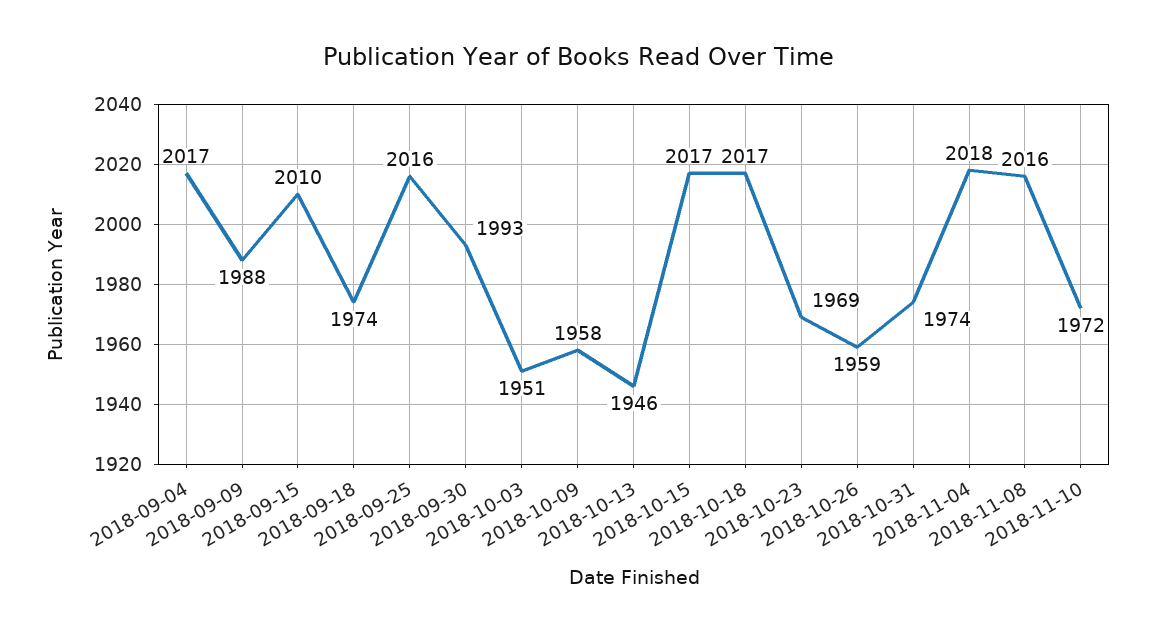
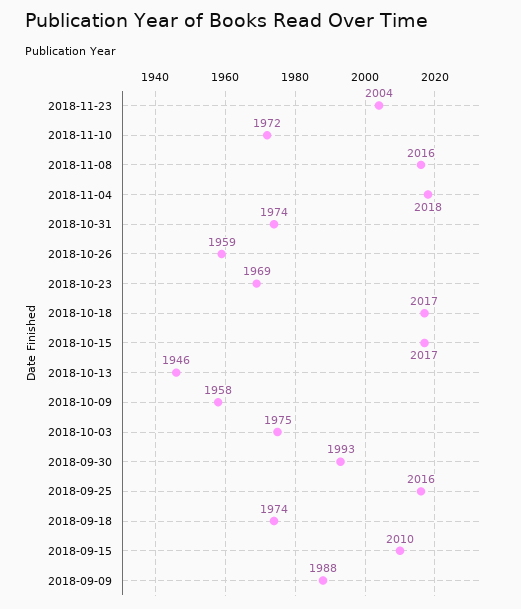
2018-09-04: 2017 -> none
2018-10-03: 1951 -> 1975
2018-11-23: none -> 2004

